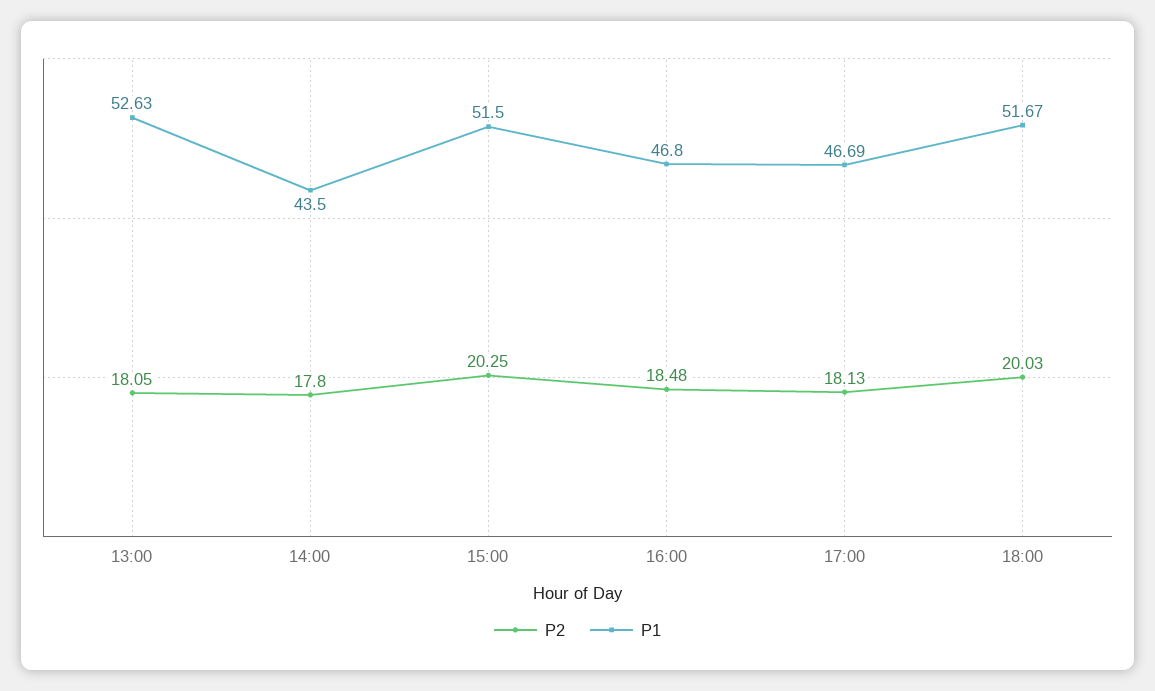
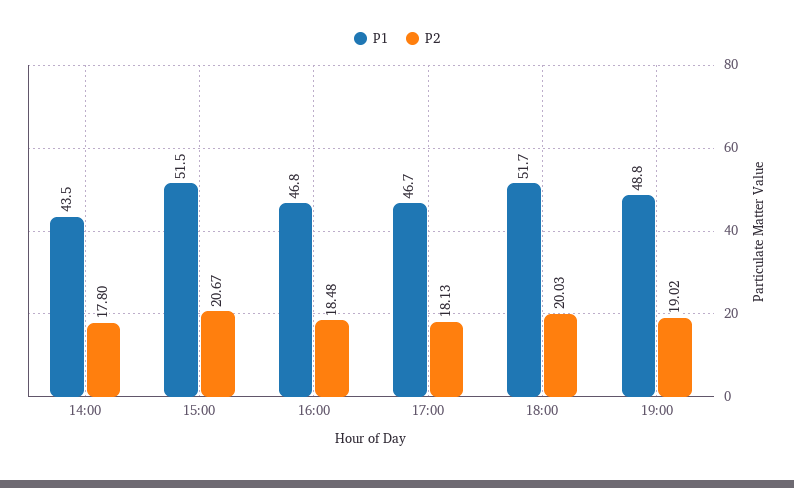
P2, 13:00: 18.05 -> none
P1, 13:00: 52.63 -> none
P2, 15:00: 20.25 -> 20.67
P1, 19:00: none -> 48.8
P2, 19:00: none -> 19.02

